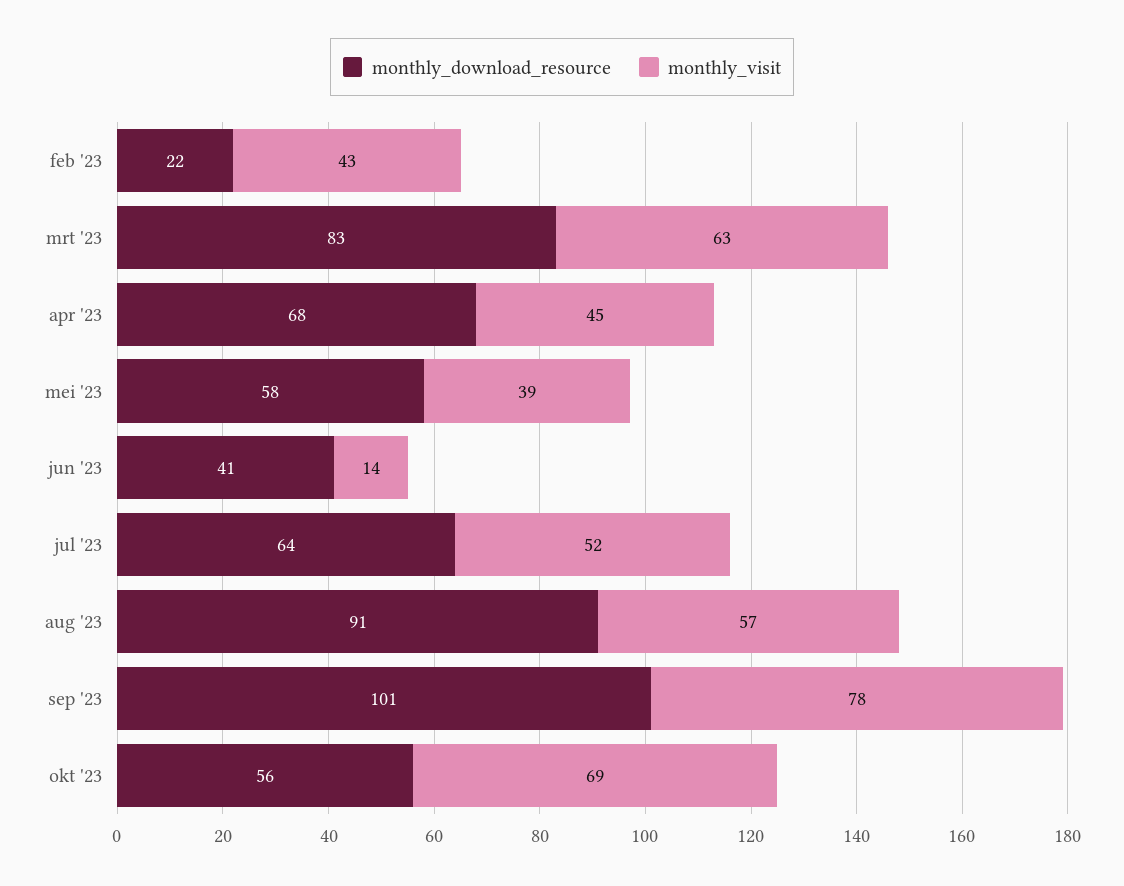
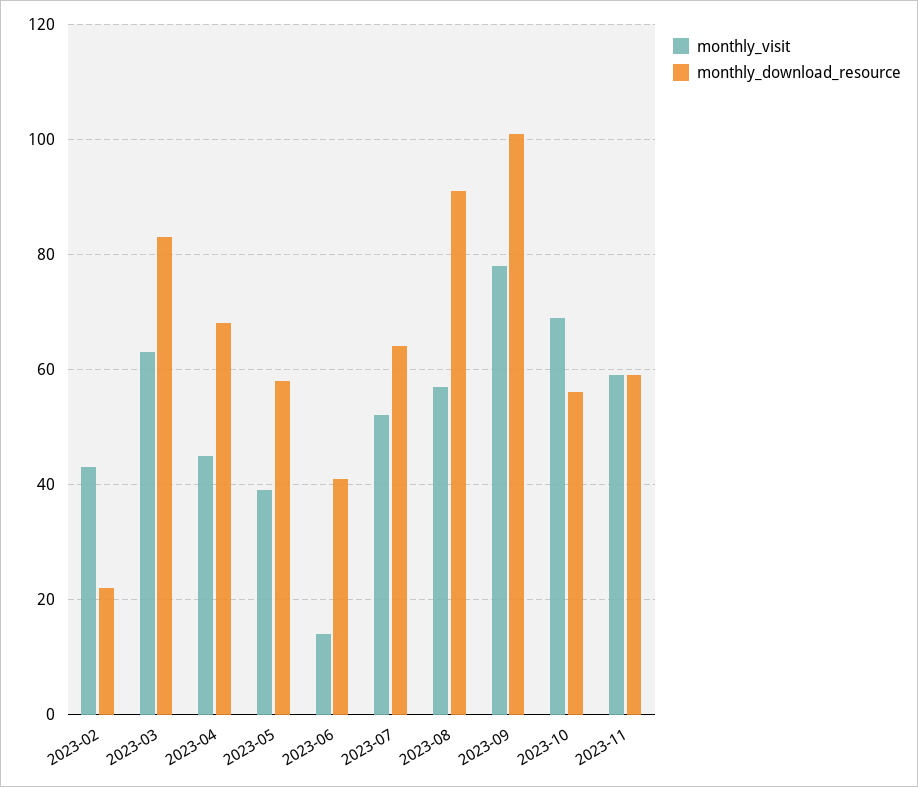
monthly_visit, 2023-11: none -> 60
monthly_download_resource, 2023-11: none -> 60

